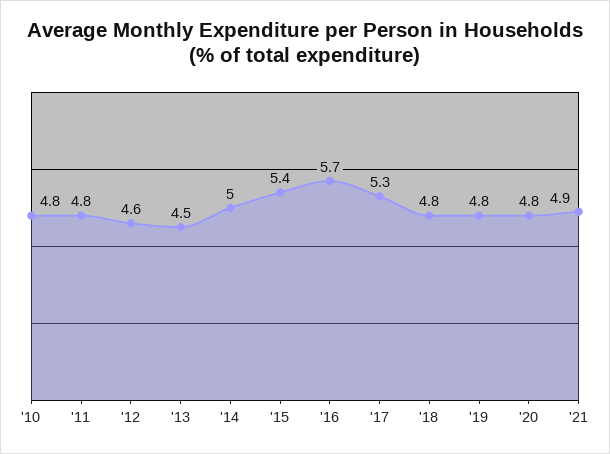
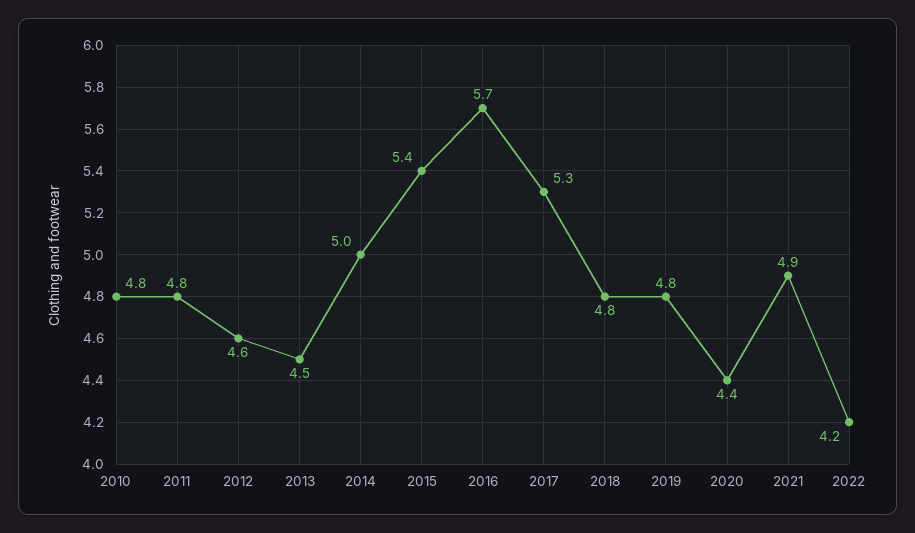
'20: 4.8 -> 4.4
2022: none -> 4.2

